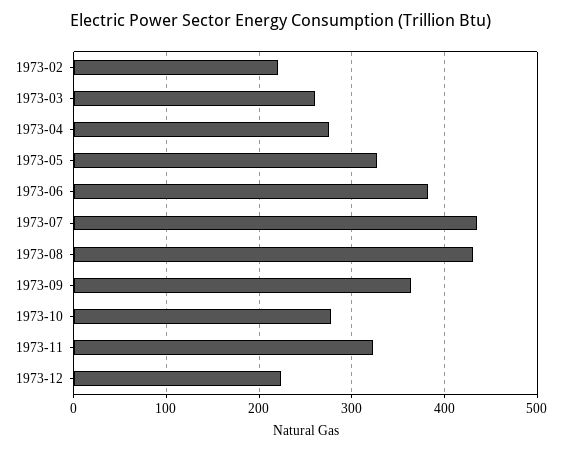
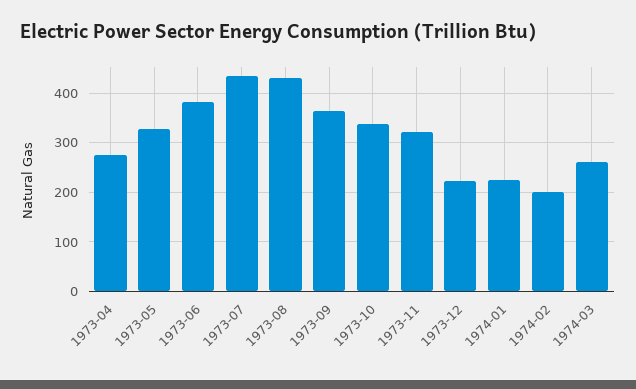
1973-02: 220 -> none
1973-03: 260 -> none
1973-10: 280 -> 340
1974-01: none -> 220
1974-02: none -> 200
1974-03: none -> 260

